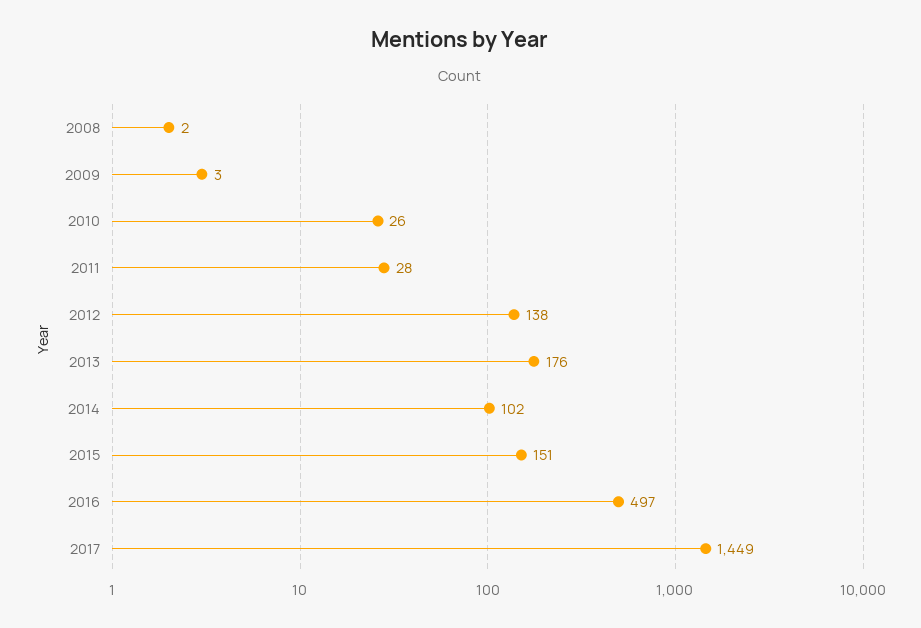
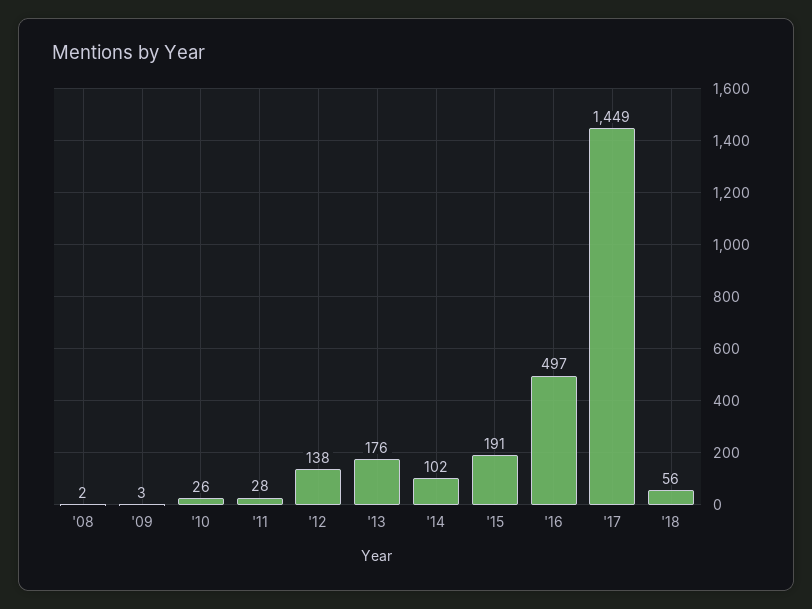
2015: 151 -> 191
'18: none -> 56

